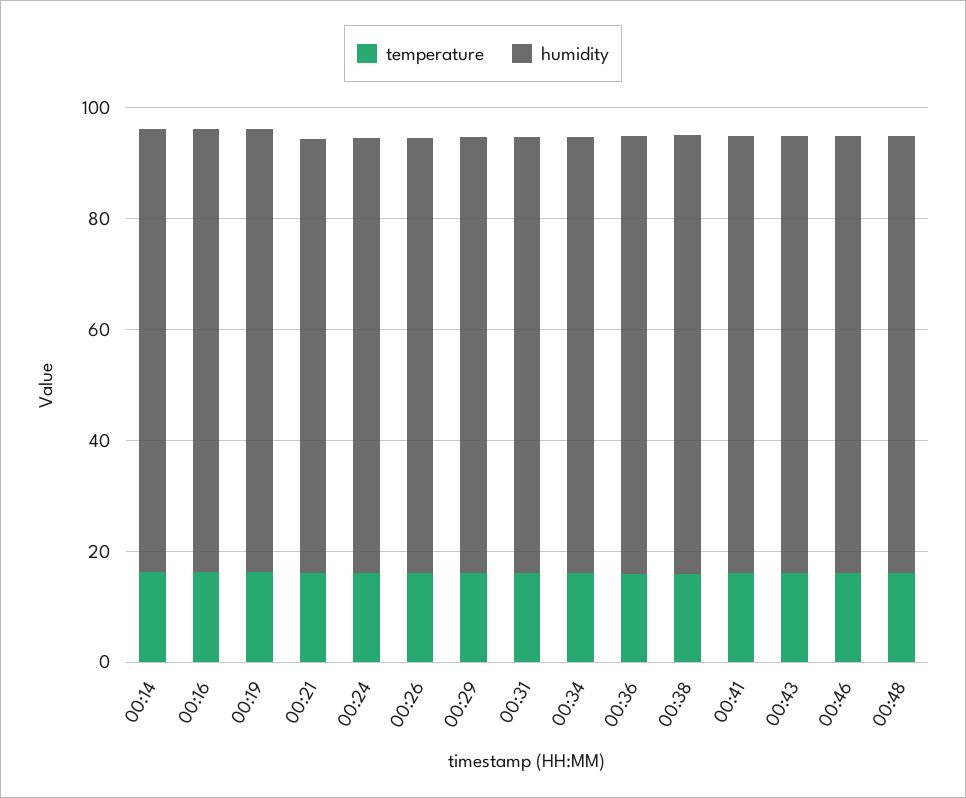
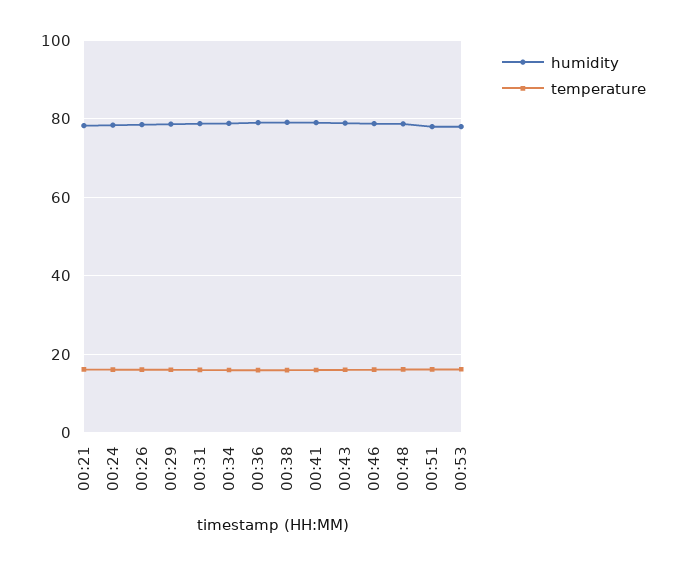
temperature, 00:14: 15 -> none
humidity, 00:14: 80 -> none
temperature, 00:16: 15 -> none
humidity, 00:16: 80 -> none
temperature, 00:19: 15 -> none
humidity, 00:19: 80 -> none
humidity, 00:51: none -> 78
temperature, 00:51: none -> 16
humidity, 00:53: none -> 78
temperature, 00:53: none -> 16

